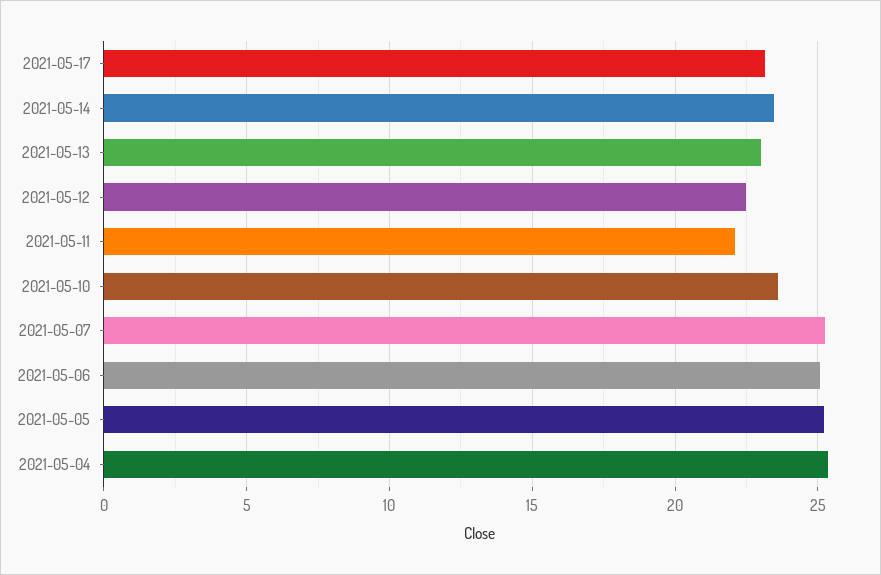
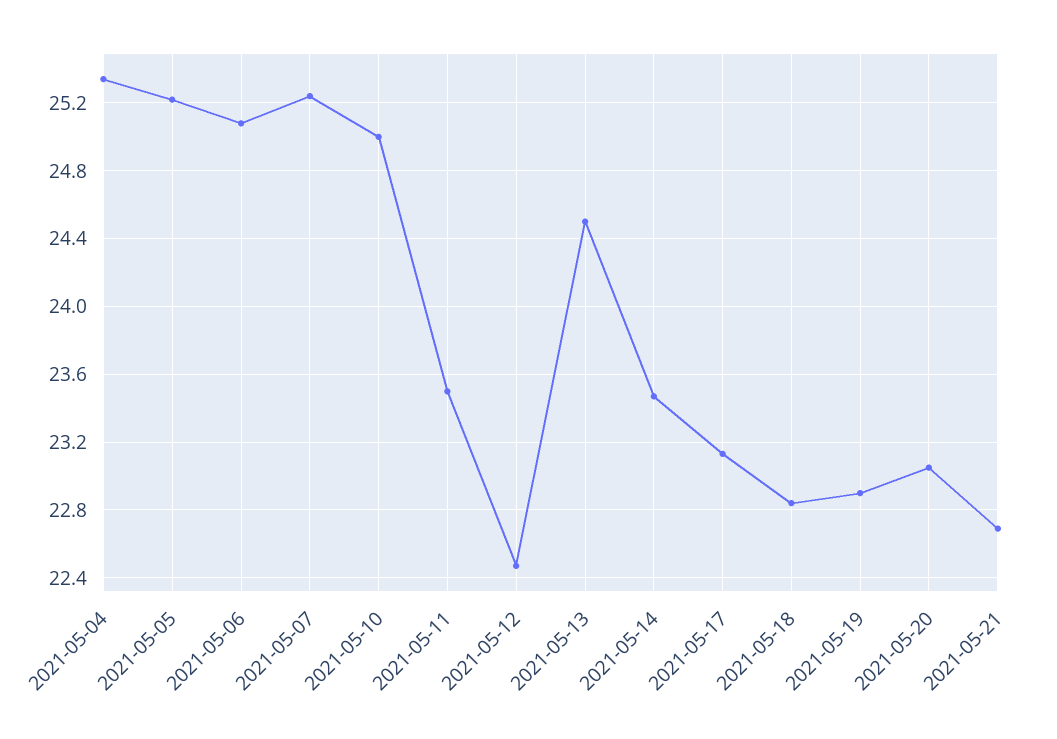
2021-05-13: 23 -> 24.5
2021-05-11: 22 -> 23.5
2021-05-10: 23.5 -> 25
2021-05-18: none -> 22.85
2021-05-19: none -> 22.9
2021-05-20: none -> 23.05
2021-05-21: none -> 22.7

